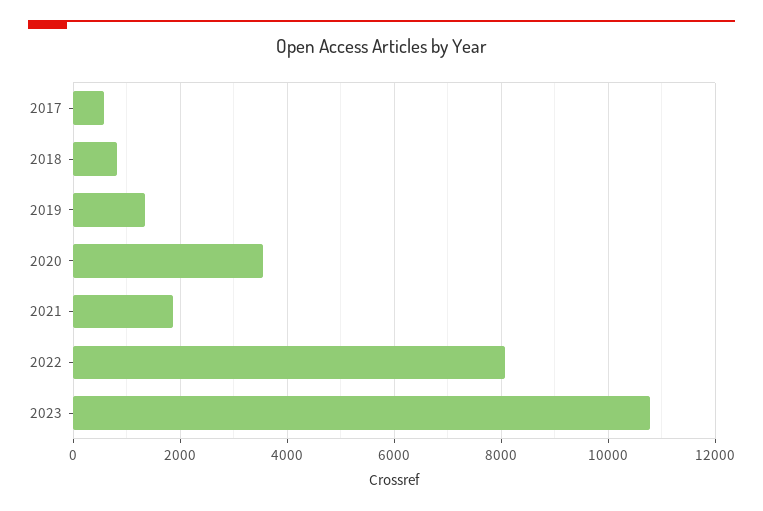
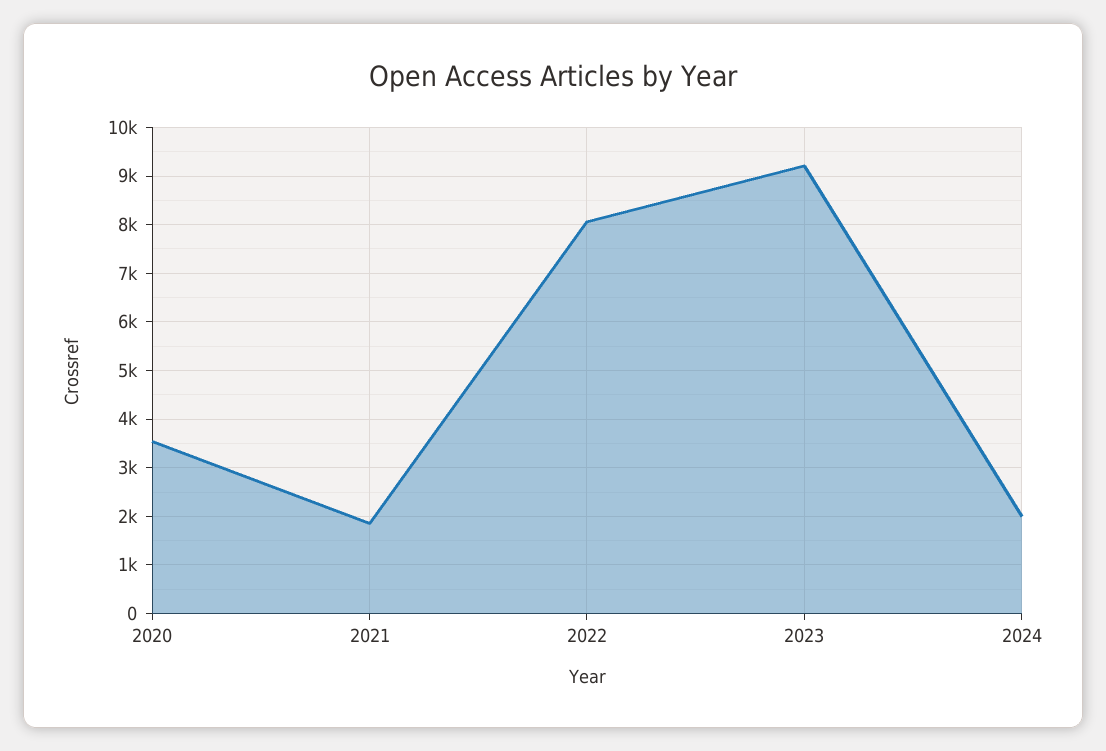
2017: 600 -> none
2018: 800 -> none
2019: 1400 -> none
2023: 10800 -> 9200
2024: none -> 2000

